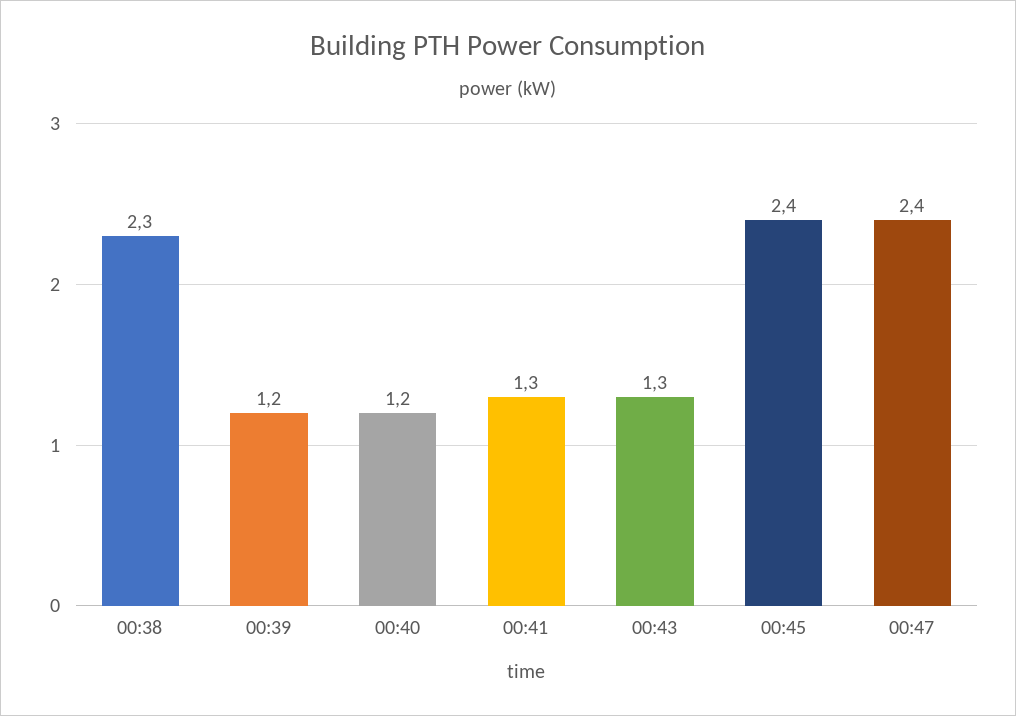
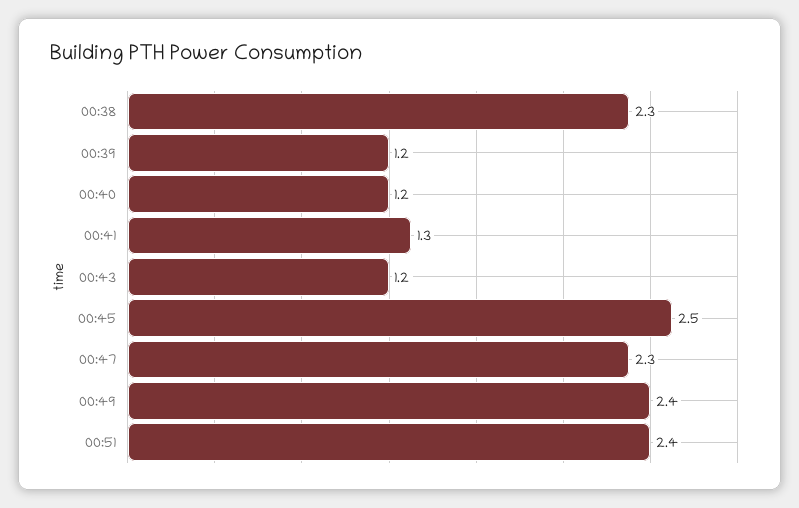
00:43: 1.3 -> 1.2
00:45: 2.4 -> 2.5
00:47: 2.4 -> 2.3
00:49: none -> 2.4
00:51: none -> 2.4

